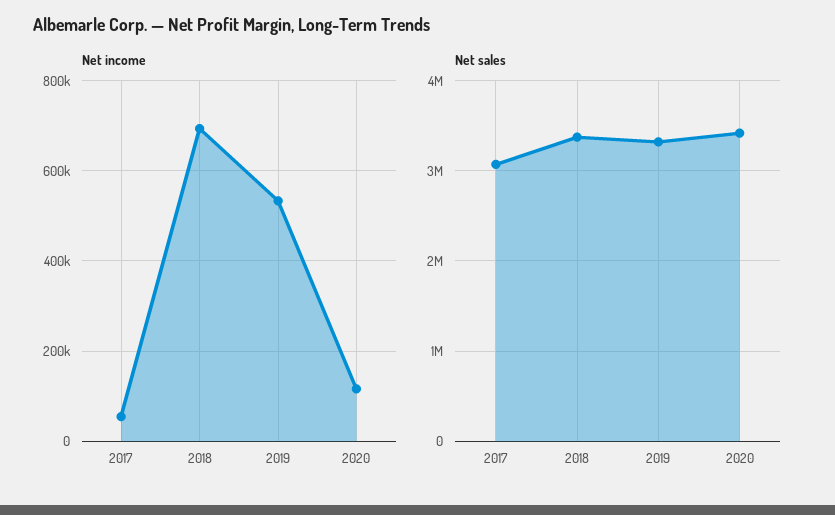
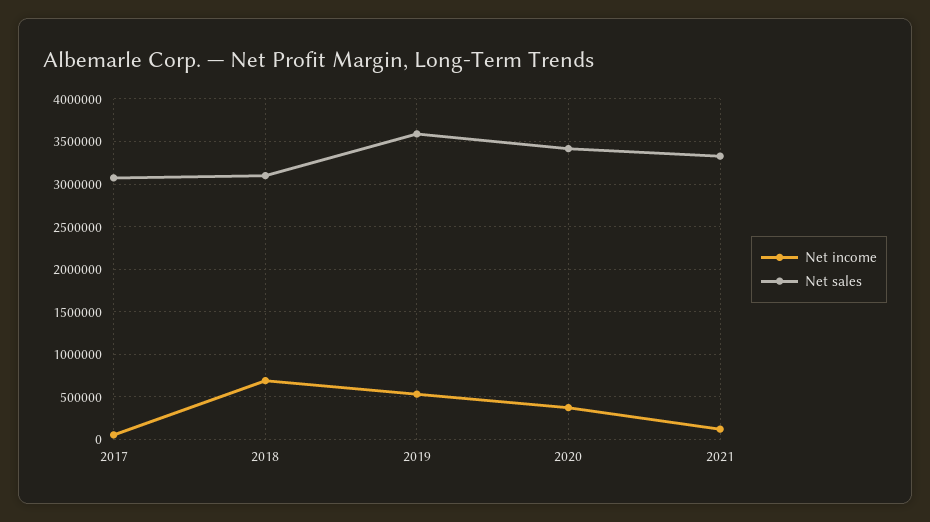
Net income, 2020: 120000 -> 400000
Net sales, 2018: 3400000 -> 3100000
Net sales, 2019: 3300000 -> 3600000
Net income, 2021: none -> 100000
Net sales, 2021: none -> 3300000

